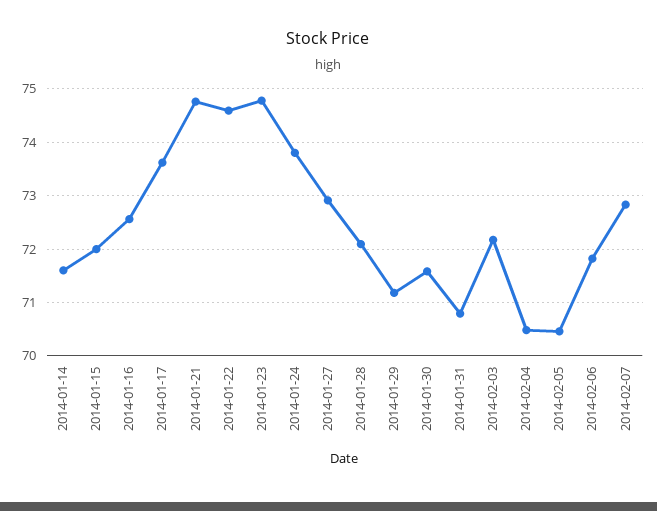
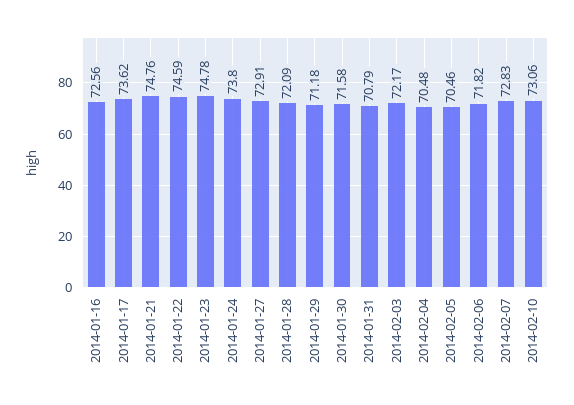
2014-01-14: 71.6 -> none
2014-01-15: 72 -> none
2014-02-10: none -> 73.06

